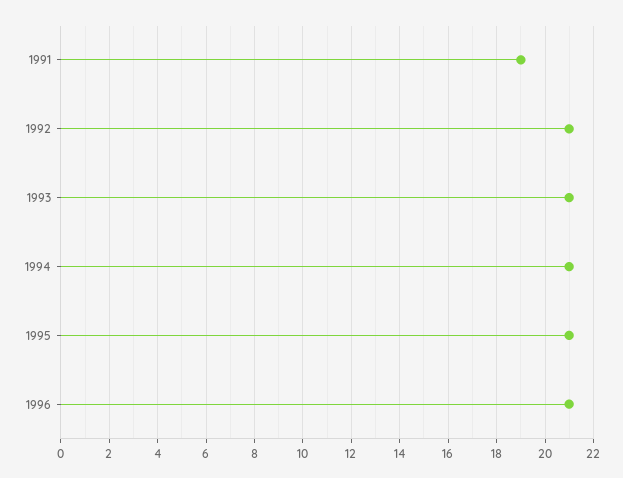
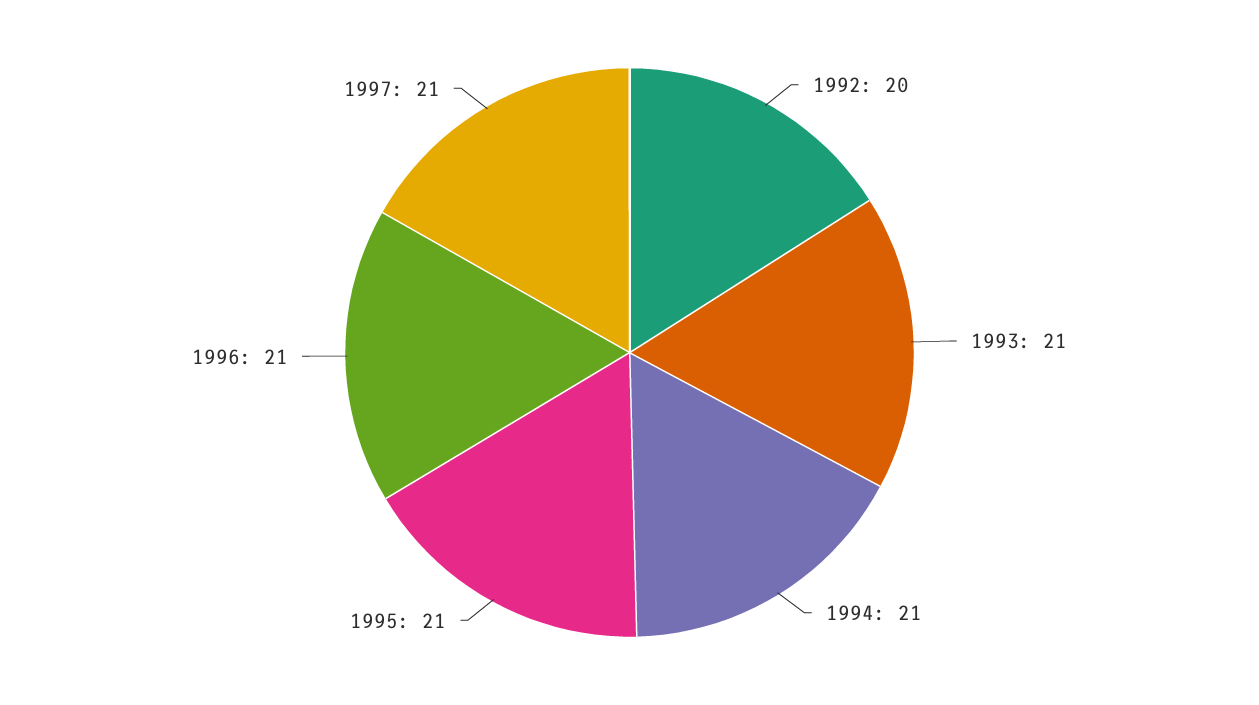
1991: 19 -> none
1992: 21 -> 20
1997: none -> 21

